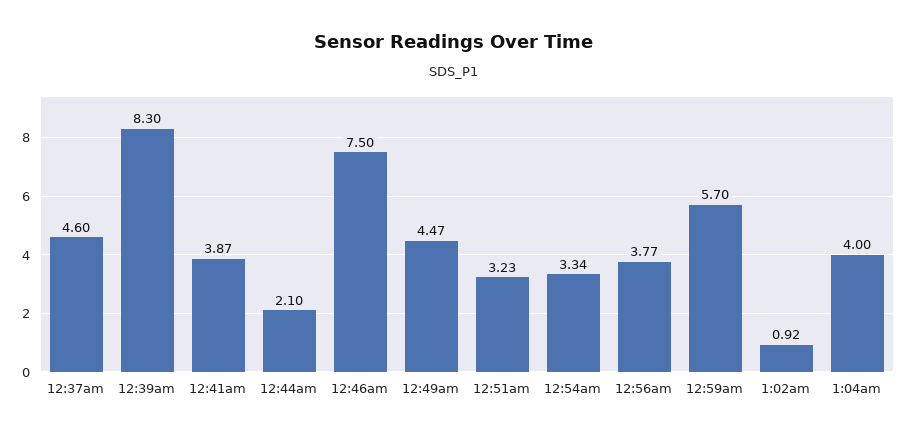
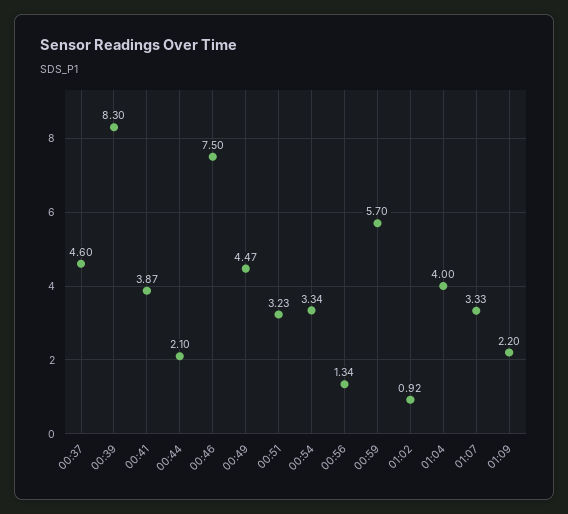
12:56am: 3.77 -> 1.34
01:07: none -> 3.33
01:09: none -> 2.2

